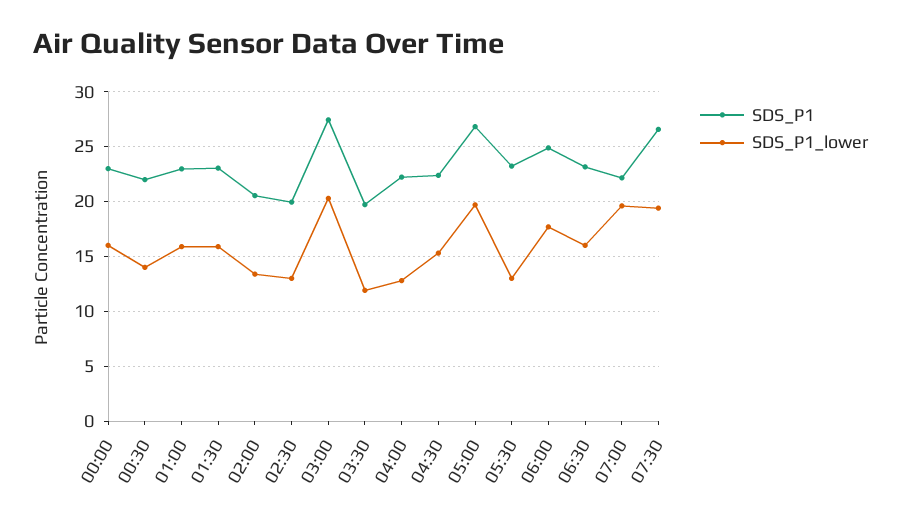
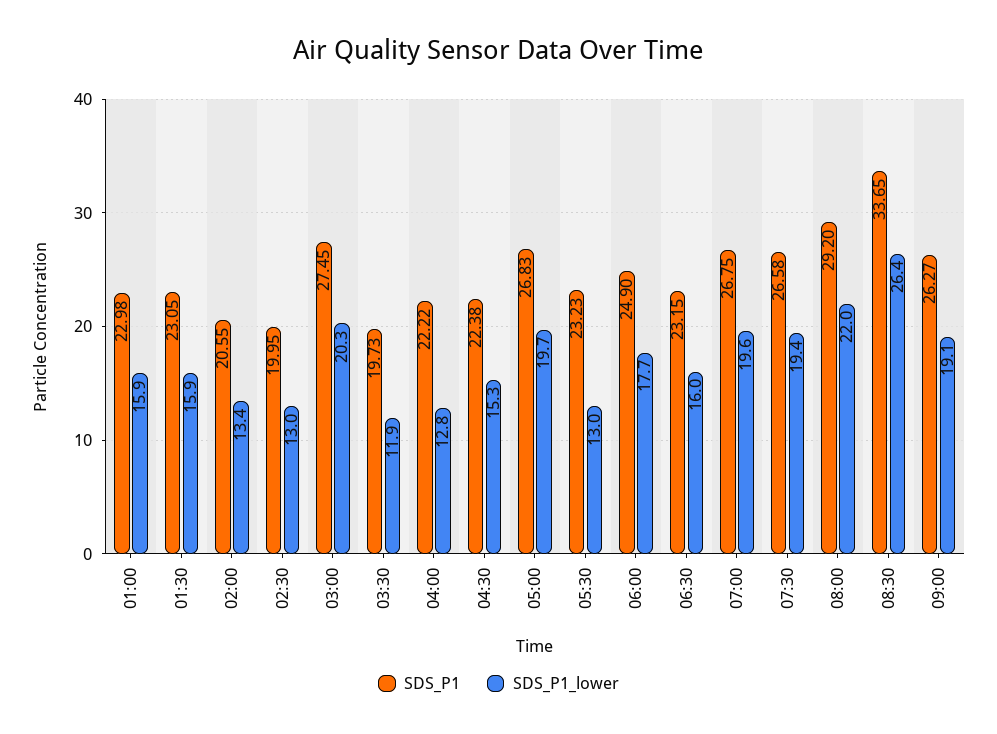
SDS_P1, 00:00: 23 -> none
SDS_P1_lower, 00:00: 16 -> none
SDS_P1, 00:30: 22 -> none
SDS_P1_lower, 00:30: 14 -> none
SDS_P1, 07:00: 22 -> 26.75
SDS_P1, 08:00: none -> 29.2
SDS_P1_lower, 08:00: none -> 22
SDS_P1, 08:30: none -> 33.65
SDS_P1_lower, 08:30: none -> 26.4
SDS_P1, 09:00: none -> 26.27
SDS_P1_lower, 09:00: none -> 19.1

